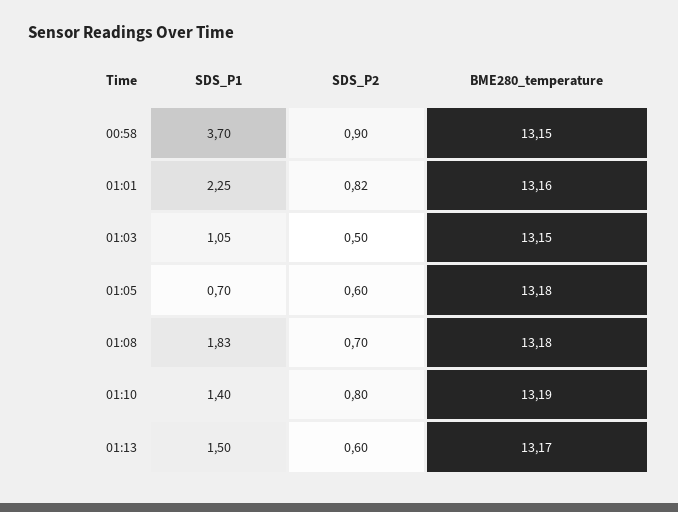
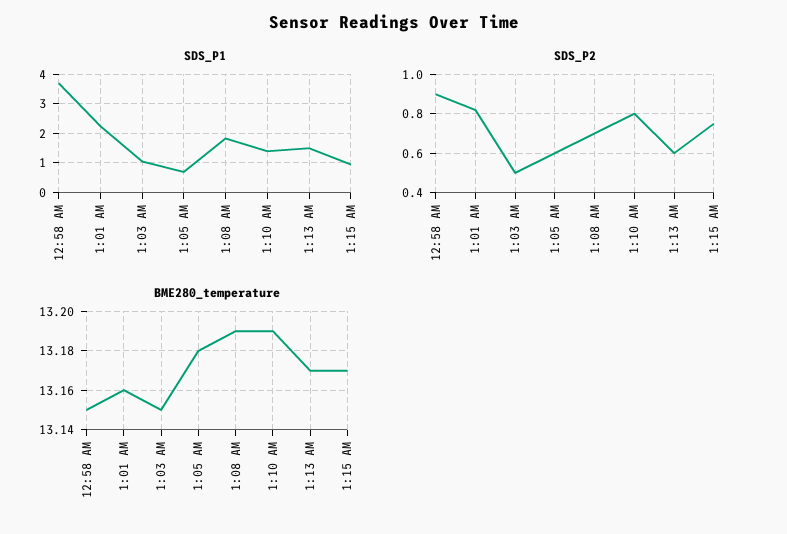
BME280_temperature, 01:08: 13.18 -> 13.19
SDS_P1, 1:15 AM: none -> 1
SDS_P2, 1:15 AM: none -> 0.75
BME280_temperature, 1:15 AM: none -> 13.17

